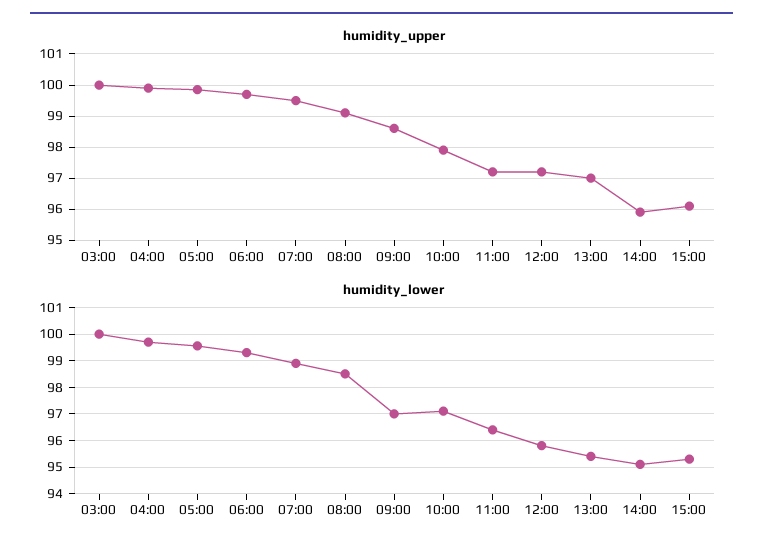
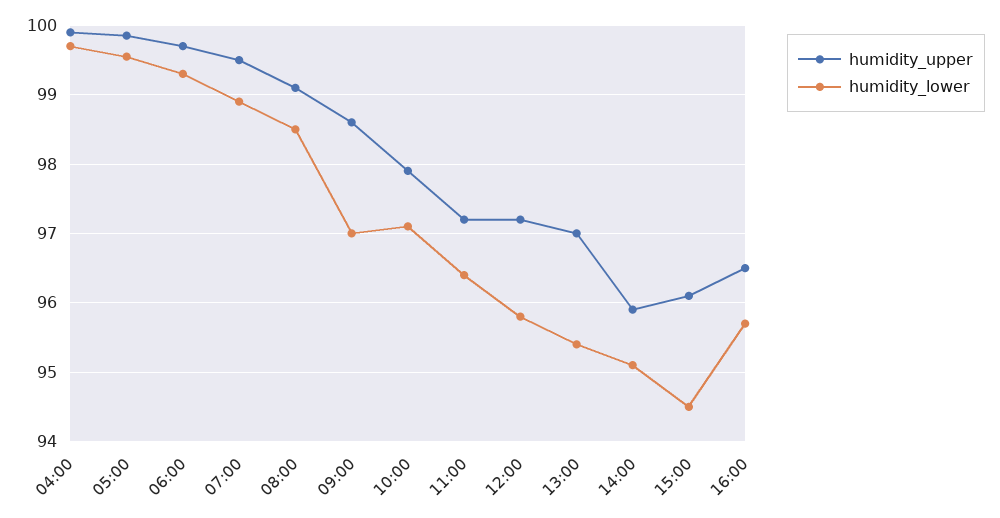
humidity_upper, 03:00: 100 -> none
humidity_lower, 03:00: 100 -> none
humidity_lower, 15:00: 95.25 -> 94.5
humidity_upper, 16:00: none -> 96.5
humidity_lower, 16:00: none -> 95.7

